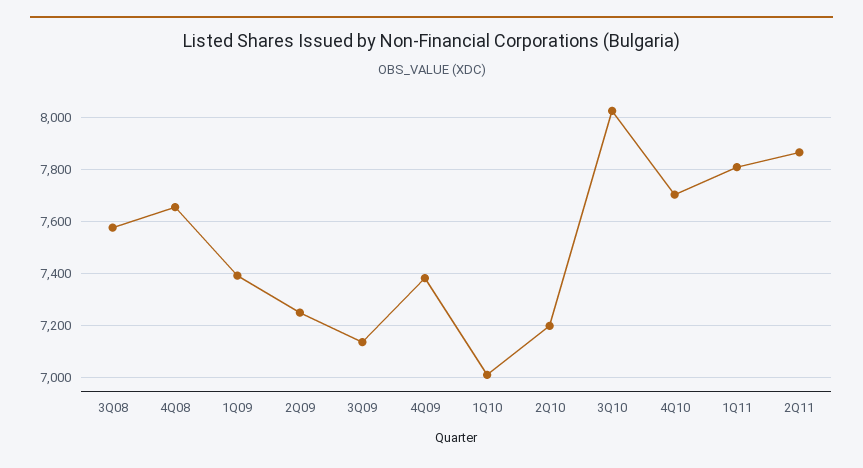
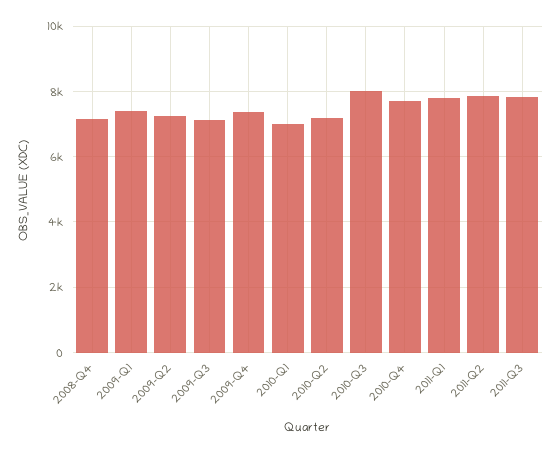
3Q08: 7575 -> none
4Q08: 7650 -> 7200
2011-Q3: none -> 7800

